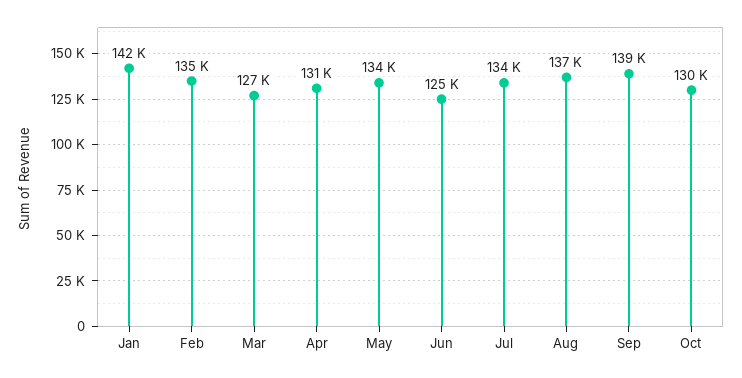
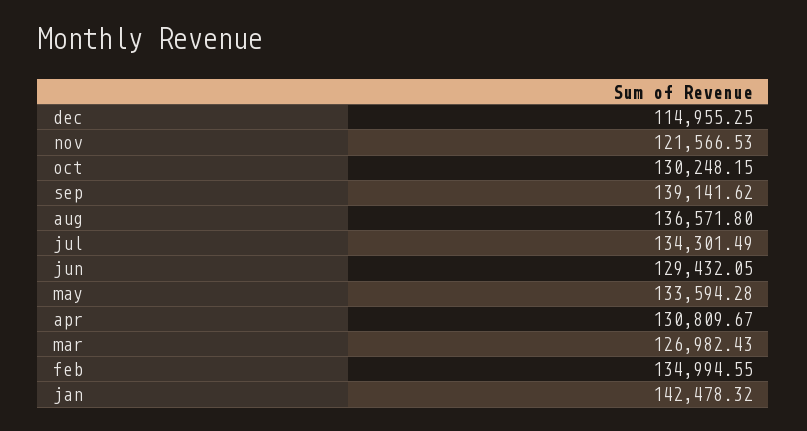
Jun: 125000 -> 129432.05
dec: none -> 114955.25
nov: none -> 121566.53

